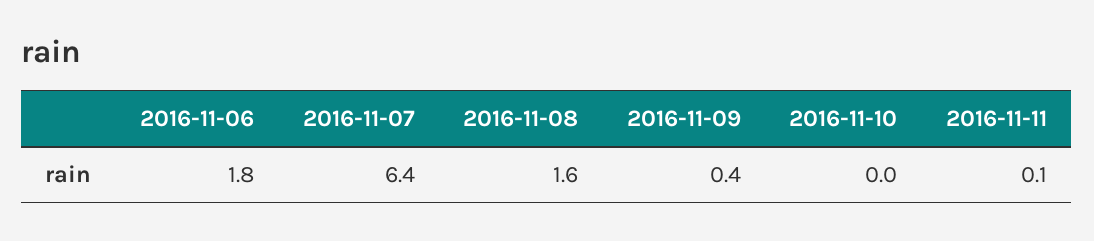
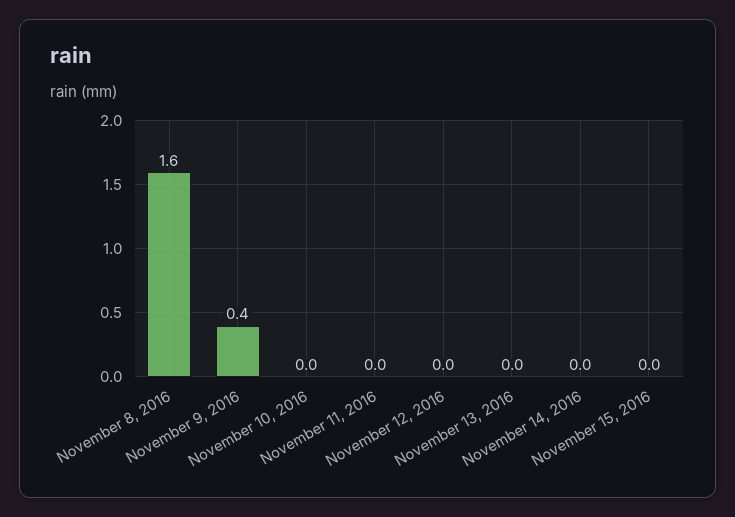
2016-11-06: 1.8 -> none
2016-11-07: 6.4 -> none
2016-11-11: 0.1 -> 0
November 12, 2016: none -> 0
November 13, 2016: none -> 0
November 14, 2016: none -> 0
November 15, 2016: none -> 0

